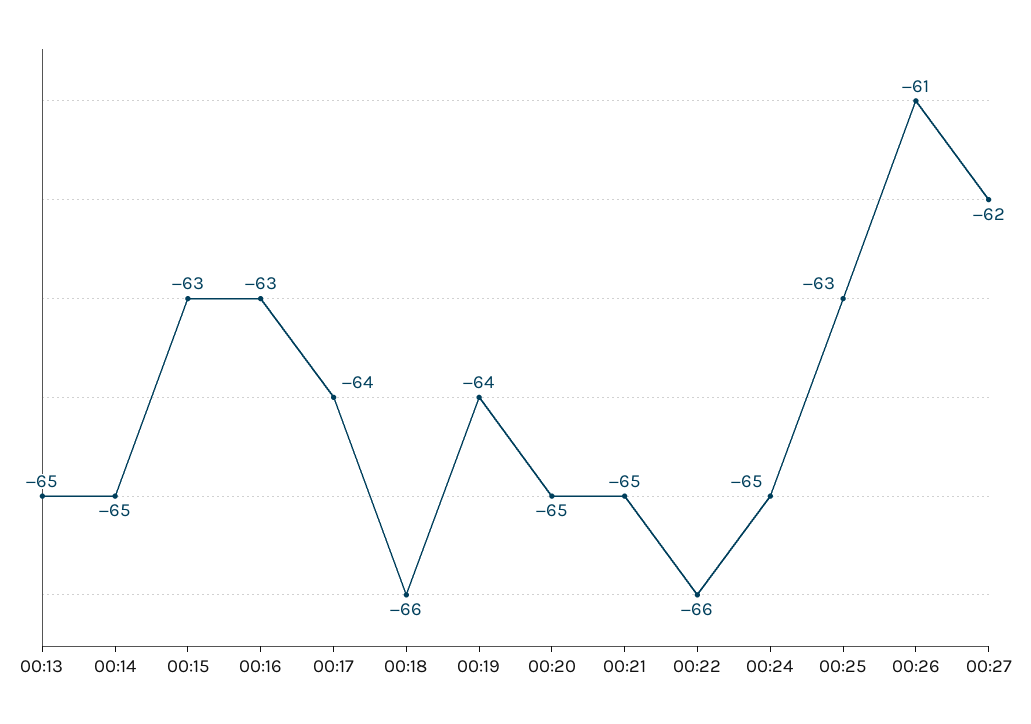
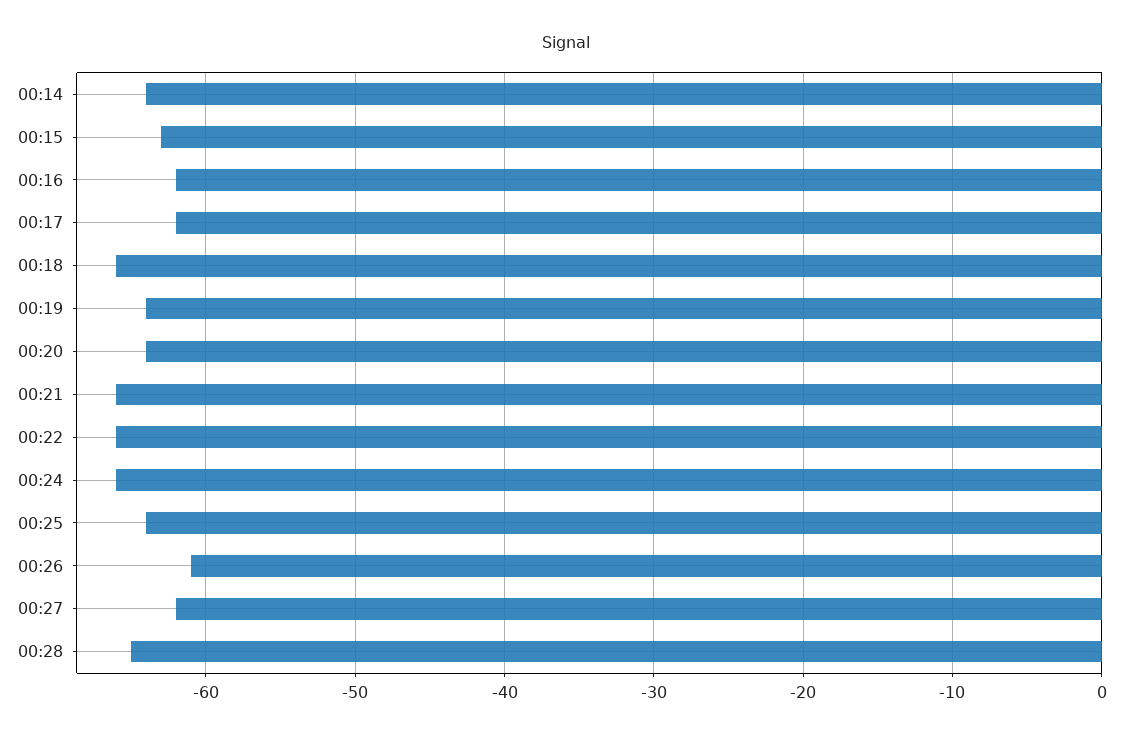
00:13: -65 -> none
00:14: -65 -> -64
00:16: -63 -> -62
00:17: -64 -> -62
00:20: -65 -> -64
00:21: -65 -> -66
00:24: -65 -> -66
00:25: -63 -> -64
00:28: none -> -65

